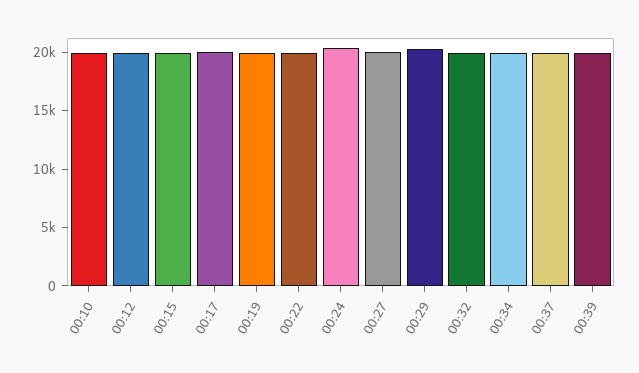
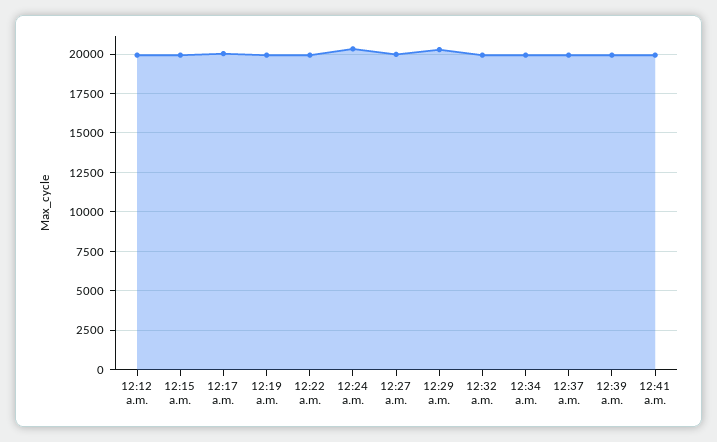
00:10: 20000 -> none
12:41 a.m.: none -> 20000

